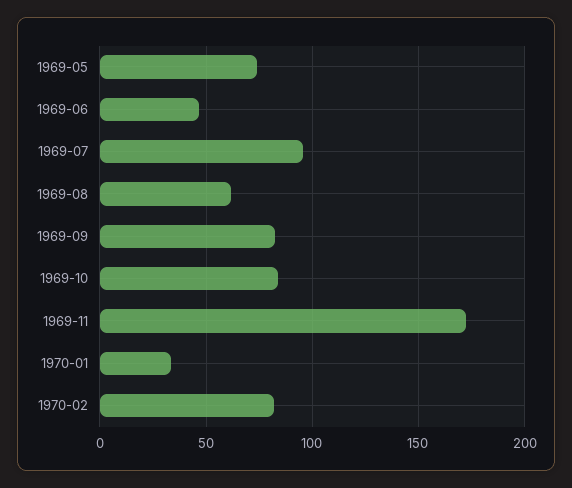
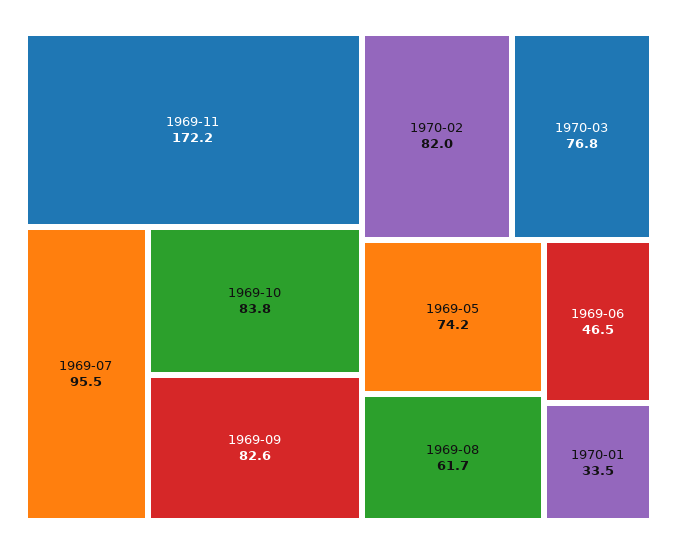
1970-03: none -> 76.8

